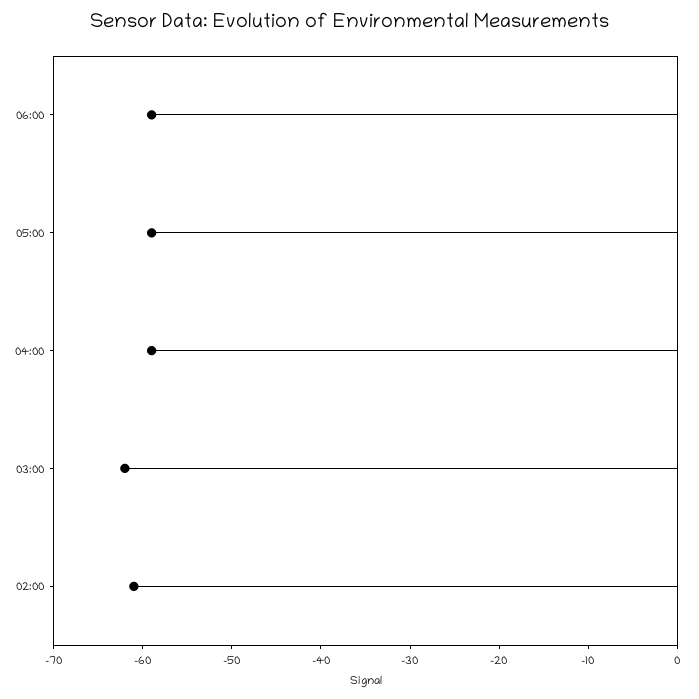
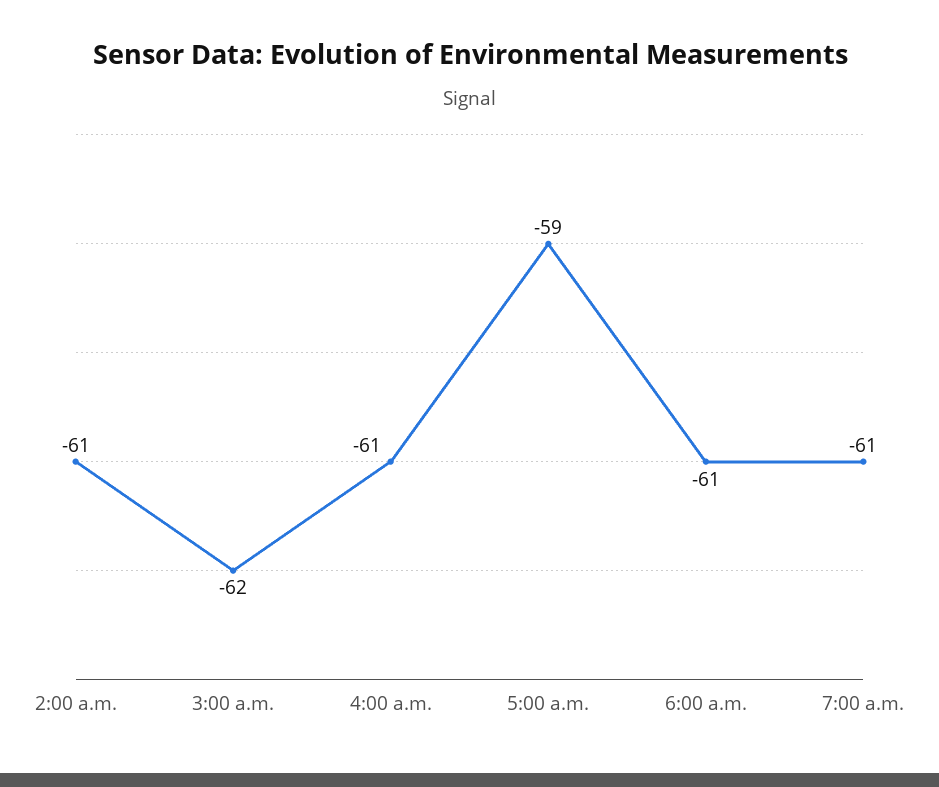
06:00: -59 -> -61
04:00: -59 -> -61
7:00 a.m.: none -> -61

